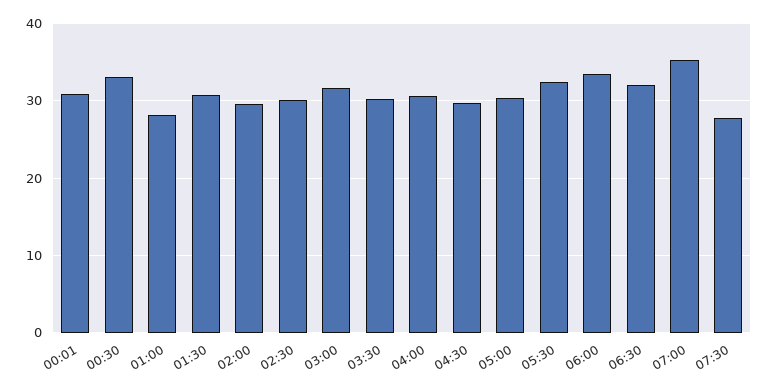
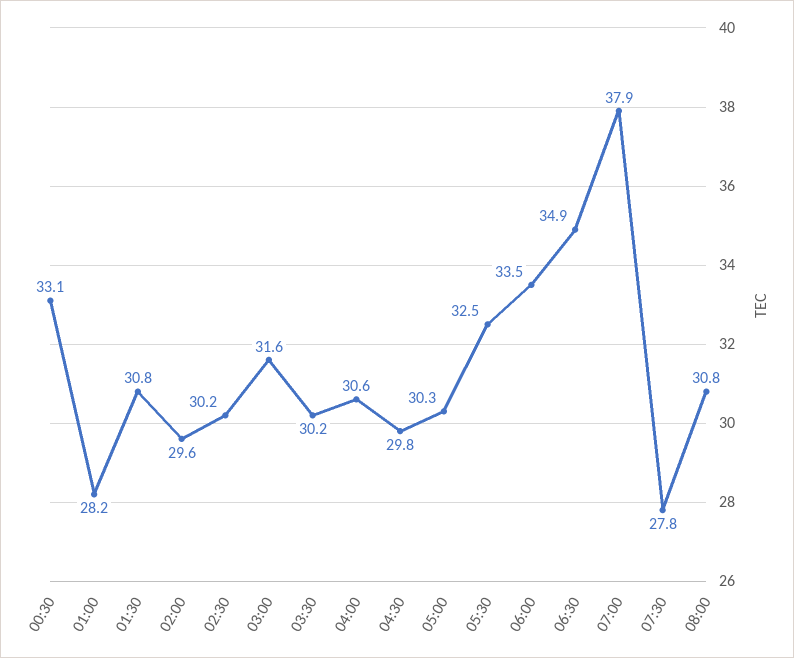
00:01: 31 -> none
06:30: 32 -> 34.9
07:00: 35 -> 37.9
08:00: none -> 30.8

